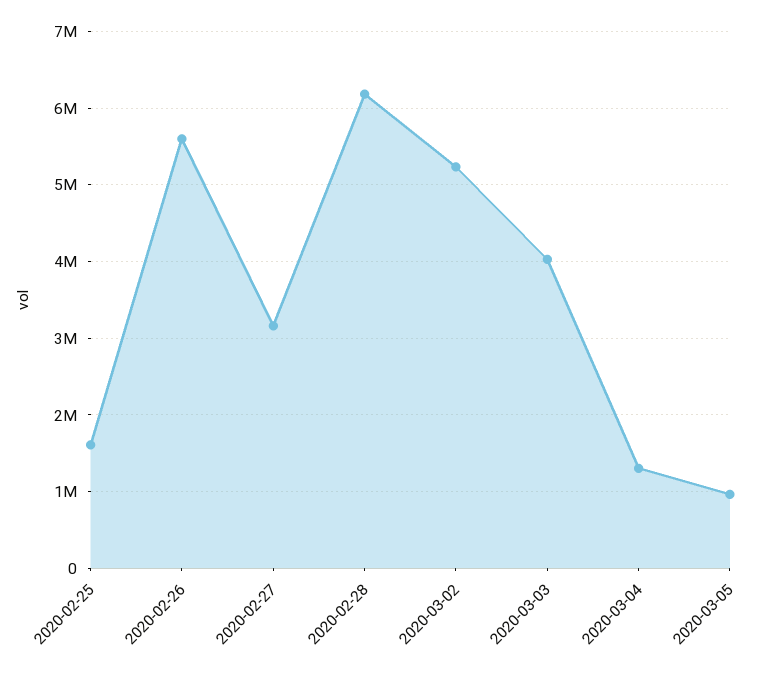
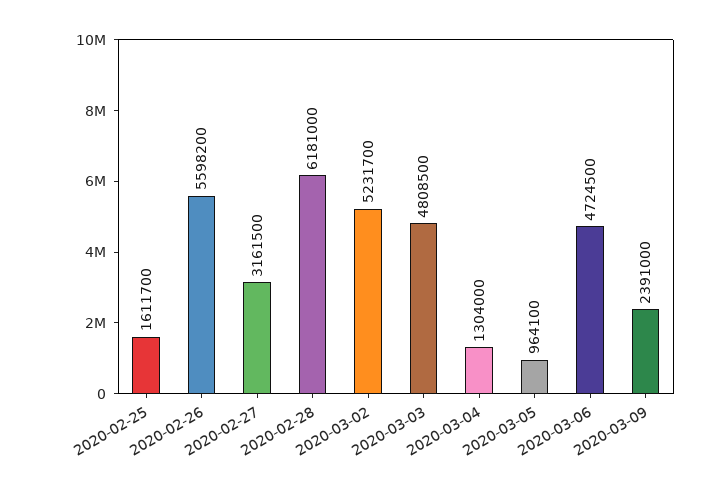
2020-03-03: 4000000 -> 4808500
2020-03-06: none -> 4724500
2020-03-09: none -> 2391000

